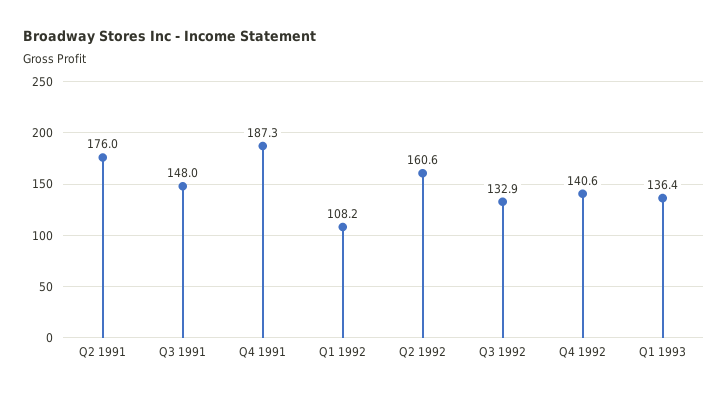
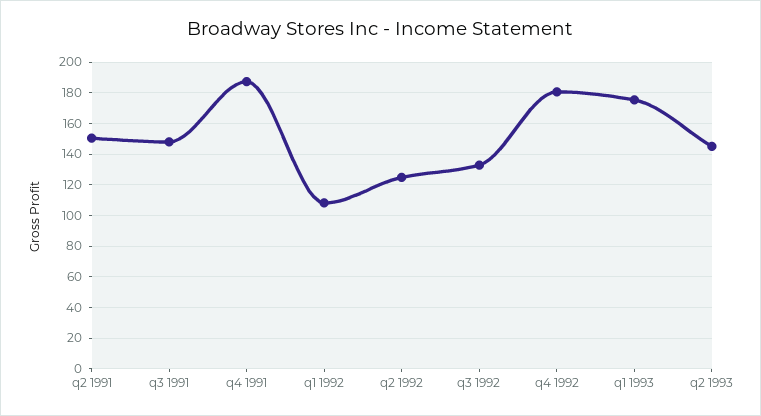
Q2 1991: 176 -> 150
Q2 1992: 160.6 -> 125
Q4 1992: 140.6 -> 180
Q1 1993: 136.4 -> 175
q2 1993: none -> 145

